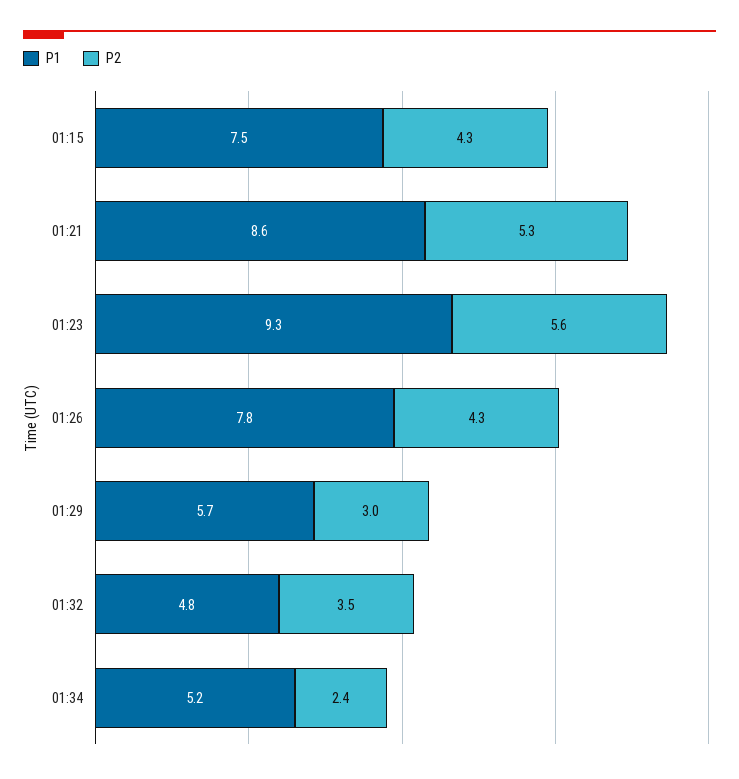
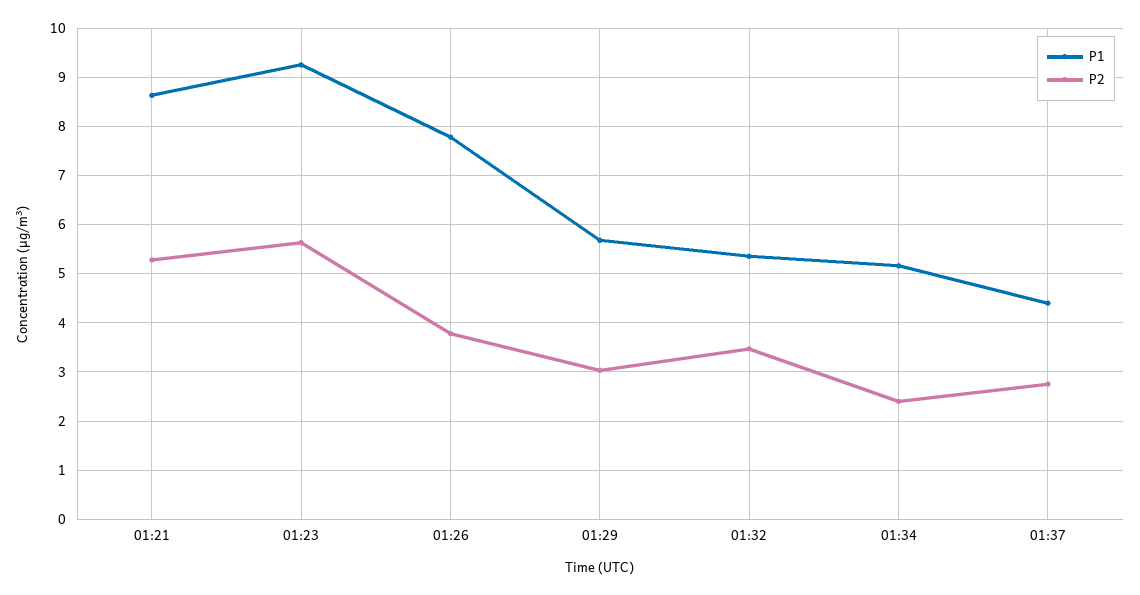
P1, 01:15: 7.5 -> none
P2, 01:15: 4.3 -> none
P2, 01:26: 4.3 -> 3.8
P1, 01:32: 4.8 -> 5.4
P1, 01:37: none -> 4.4
P2, 01:37: none -> 2.8

